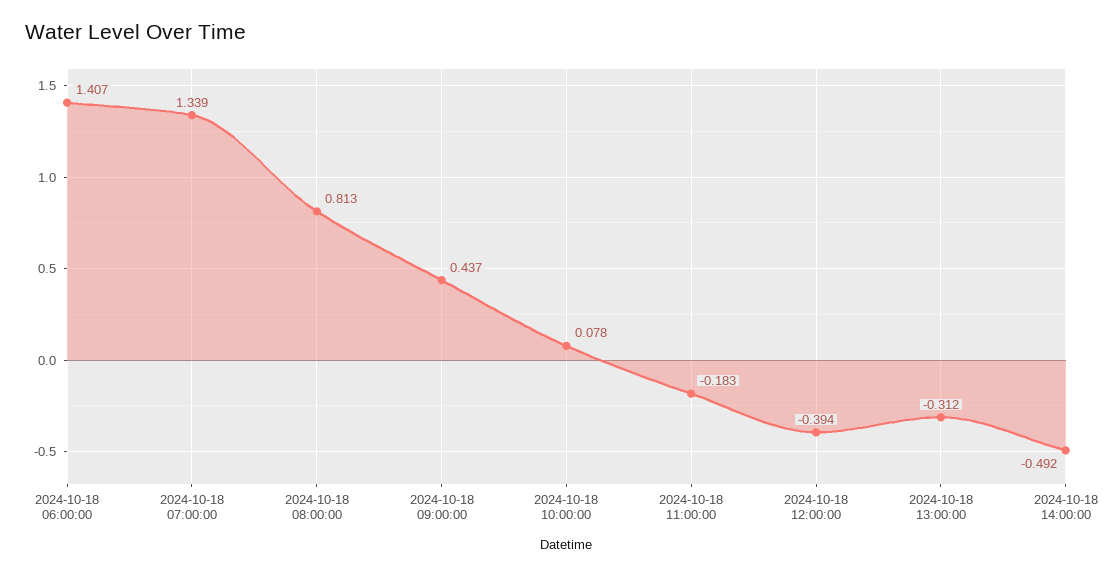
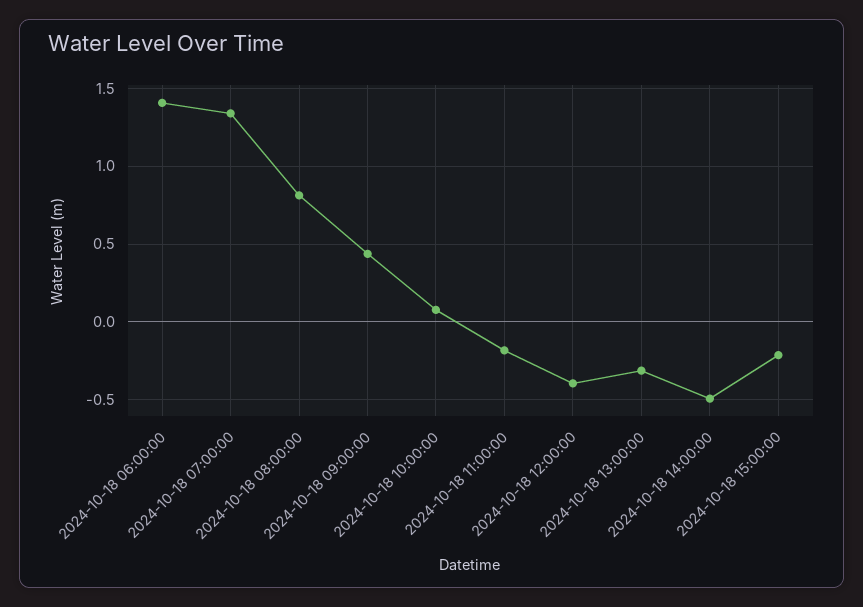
2024-10-18 15:00:00: none -> -0.2

